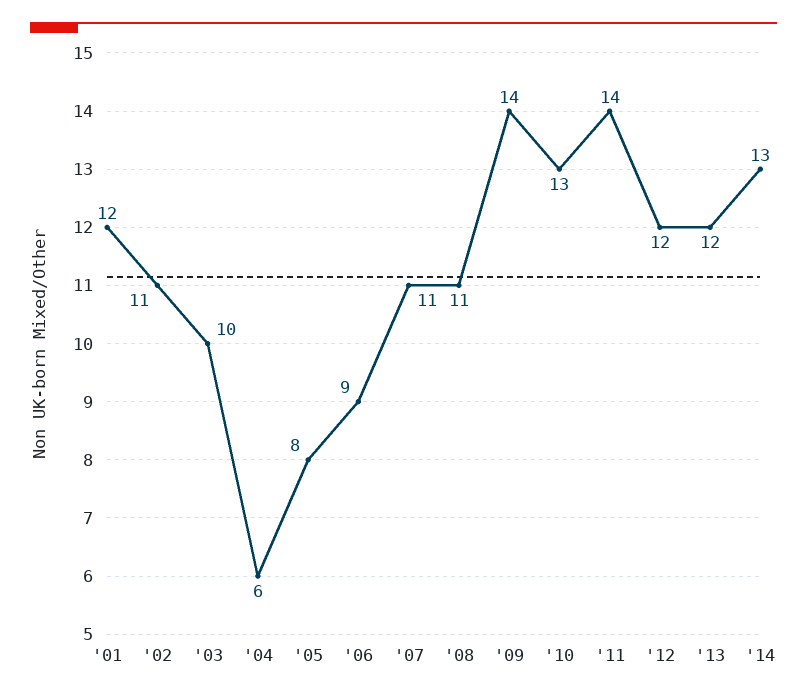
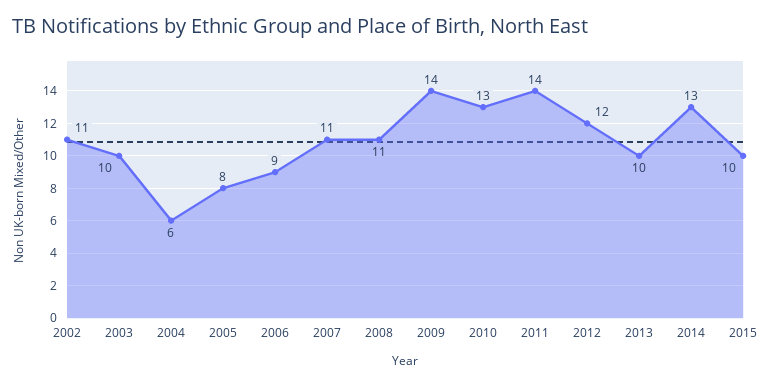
'01: 12 -> none
'13: 12 -> 10
2015: none -> 10

